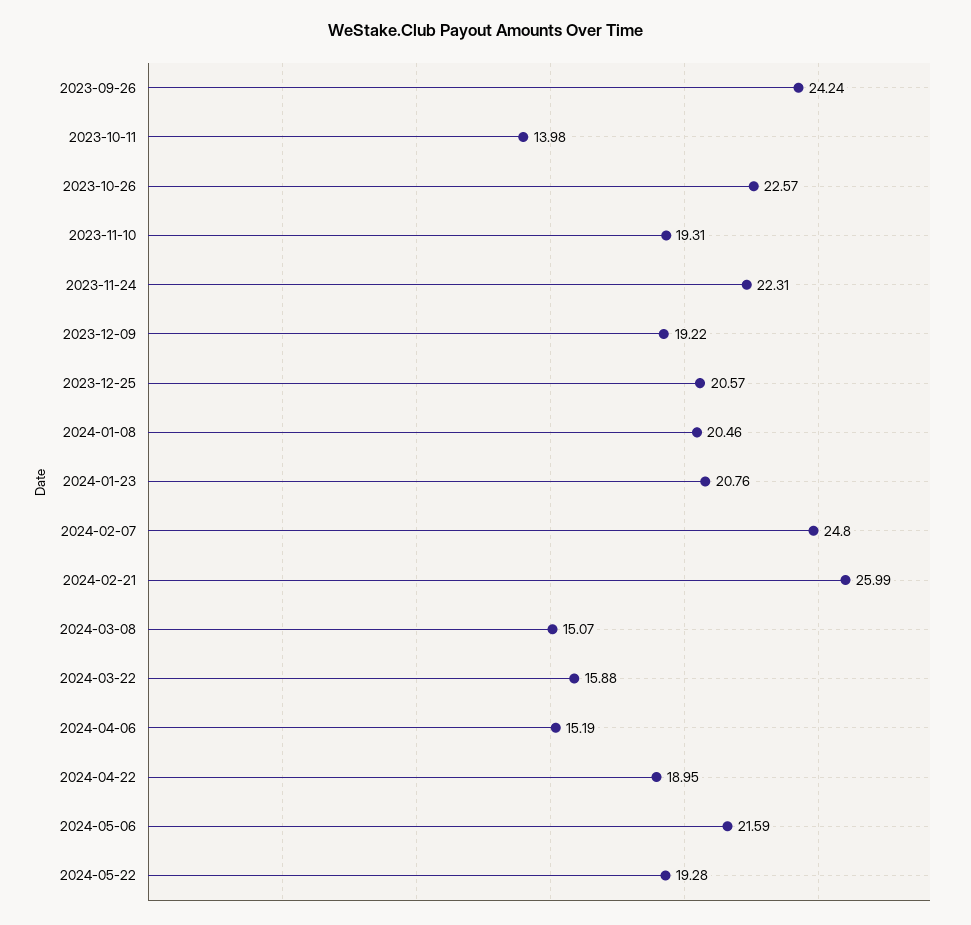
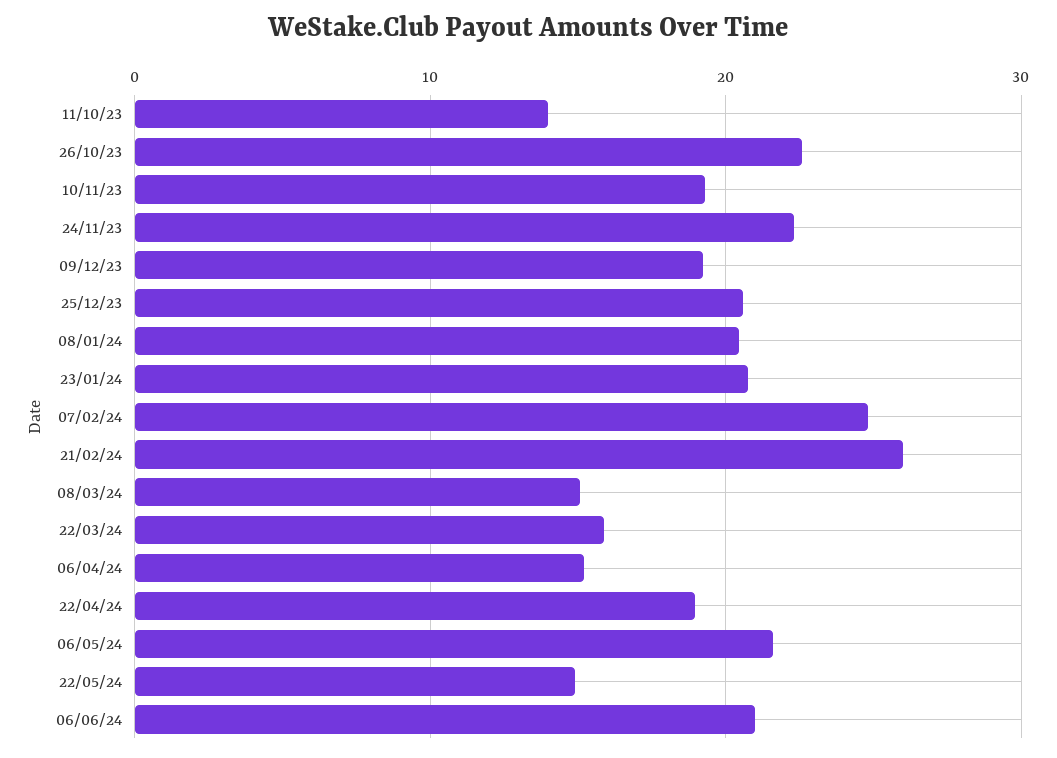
2023-09-26: 24.24 -> none
2024-05-22: 19.28 -> 15
06/06/24: none -> 21

